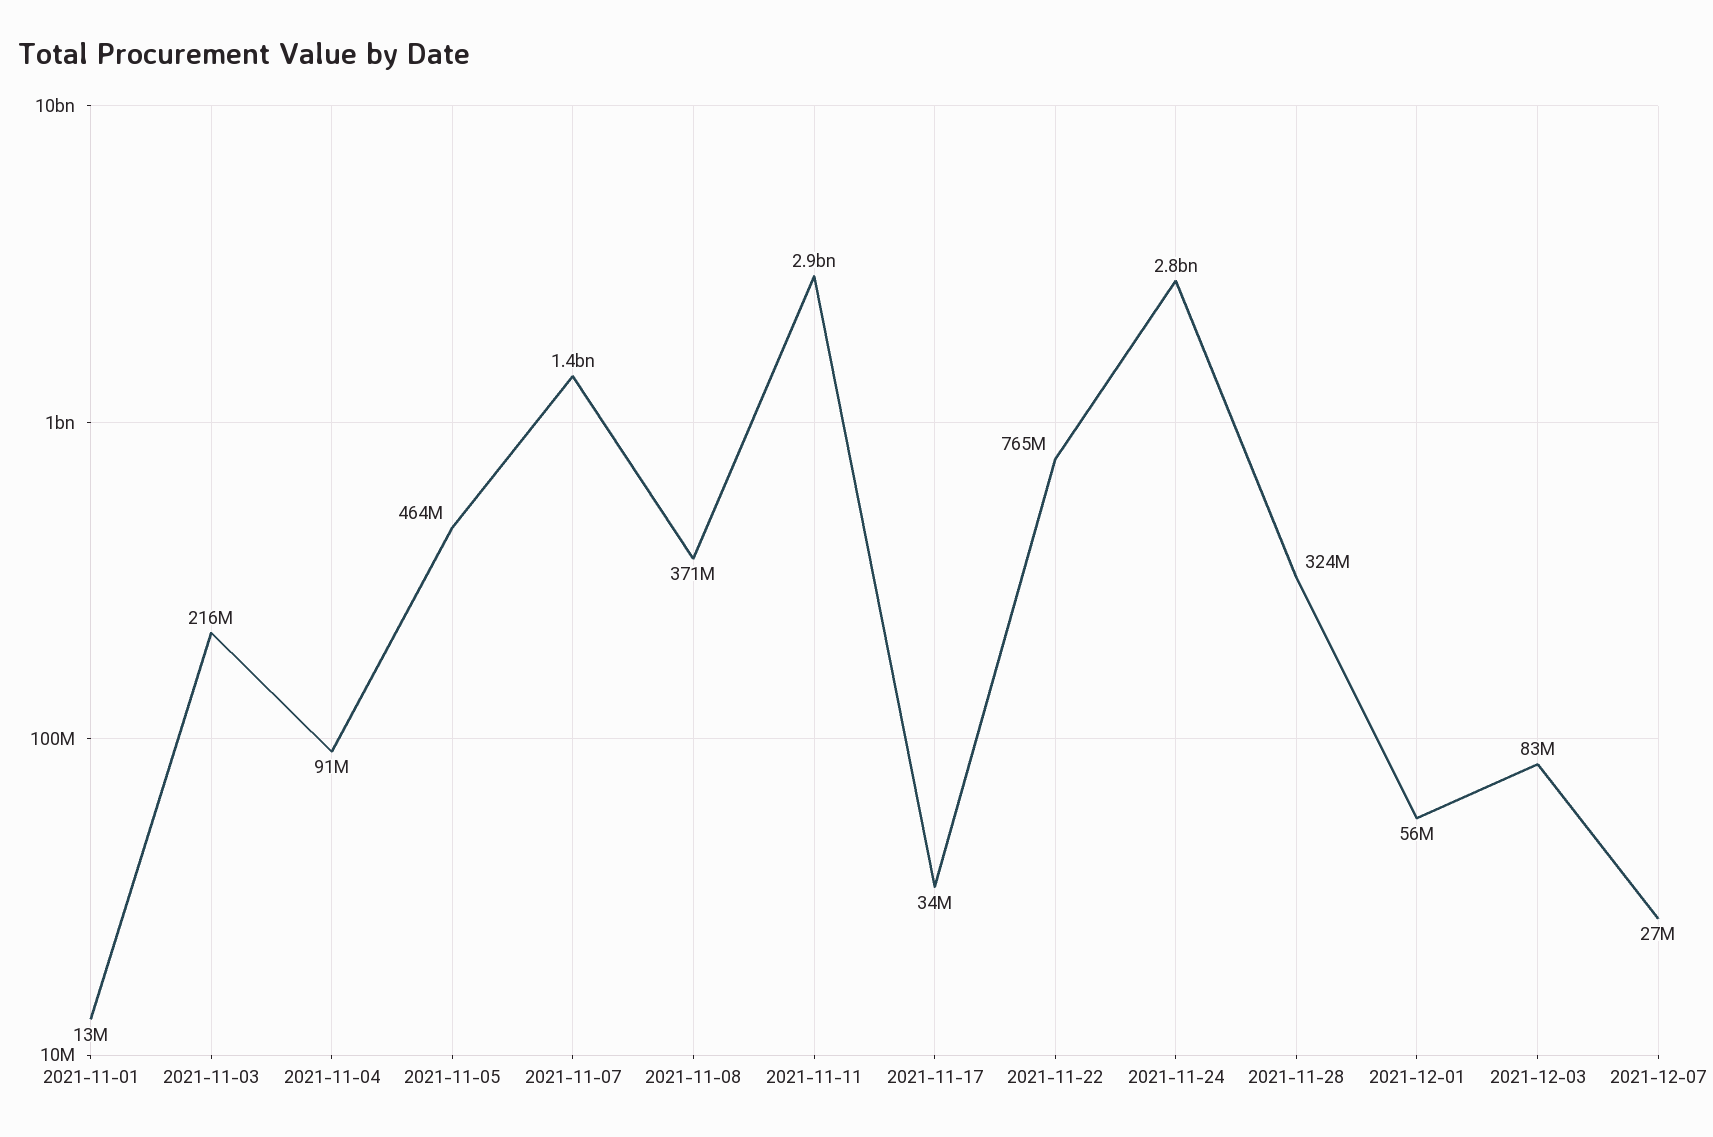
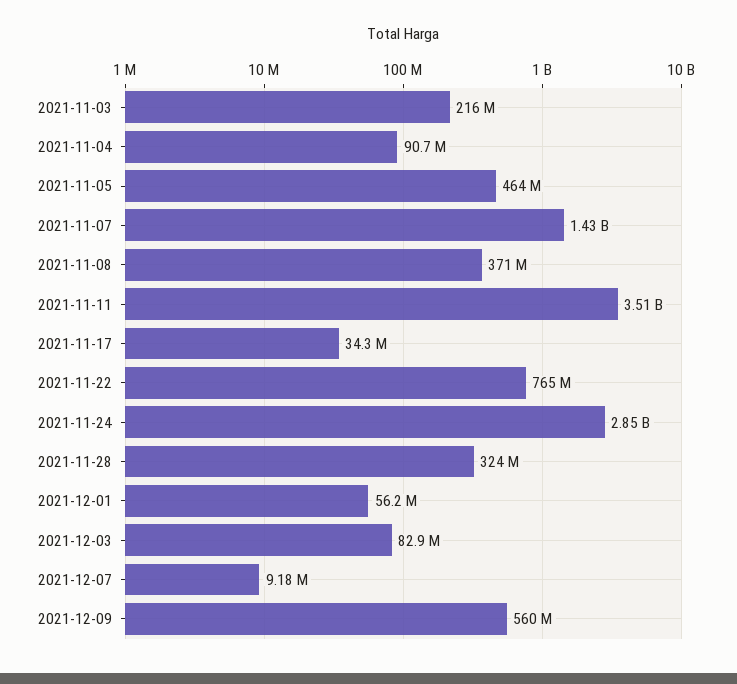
2021-11-01: 13000000 -> none
2021-11-11: 2900000000 -> 3510000000
2021-12-07: 27000000 -> 9180000
2021-12-09: none -> 560000000

